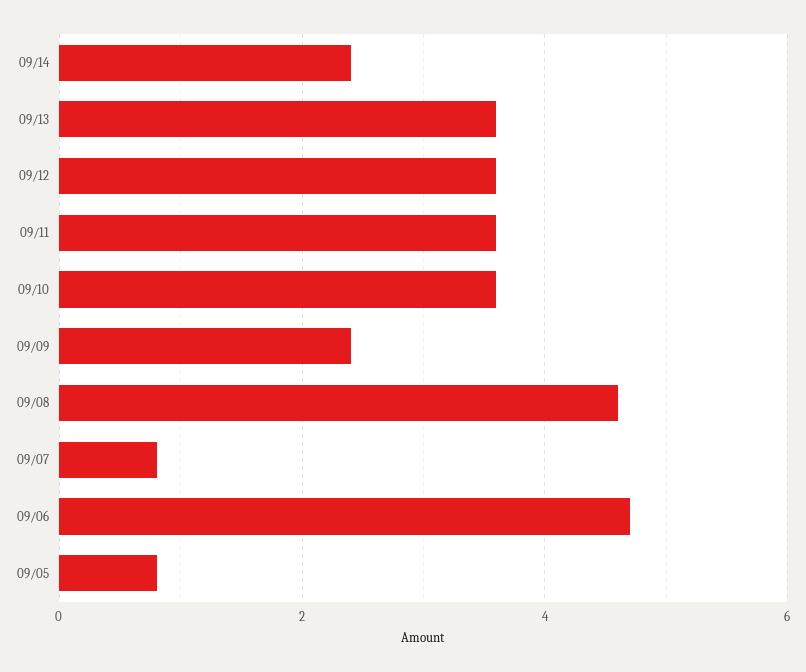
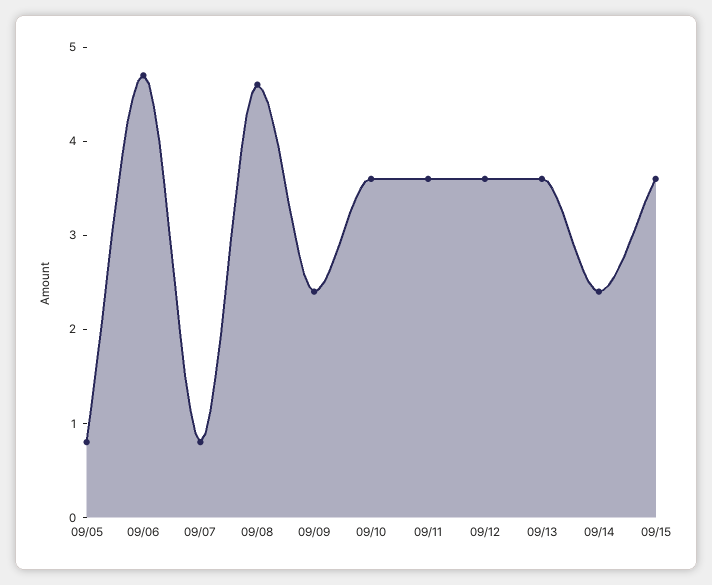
09/15: none -> 3.6

